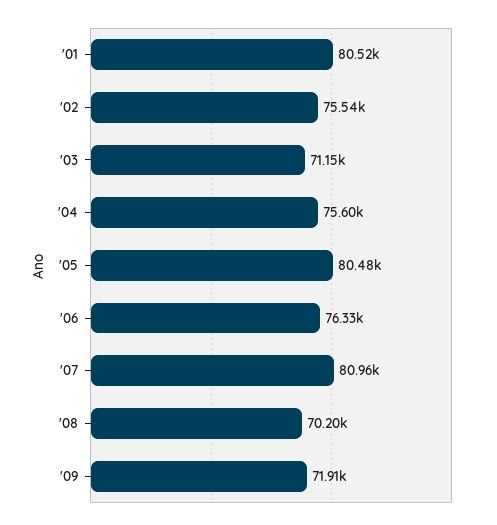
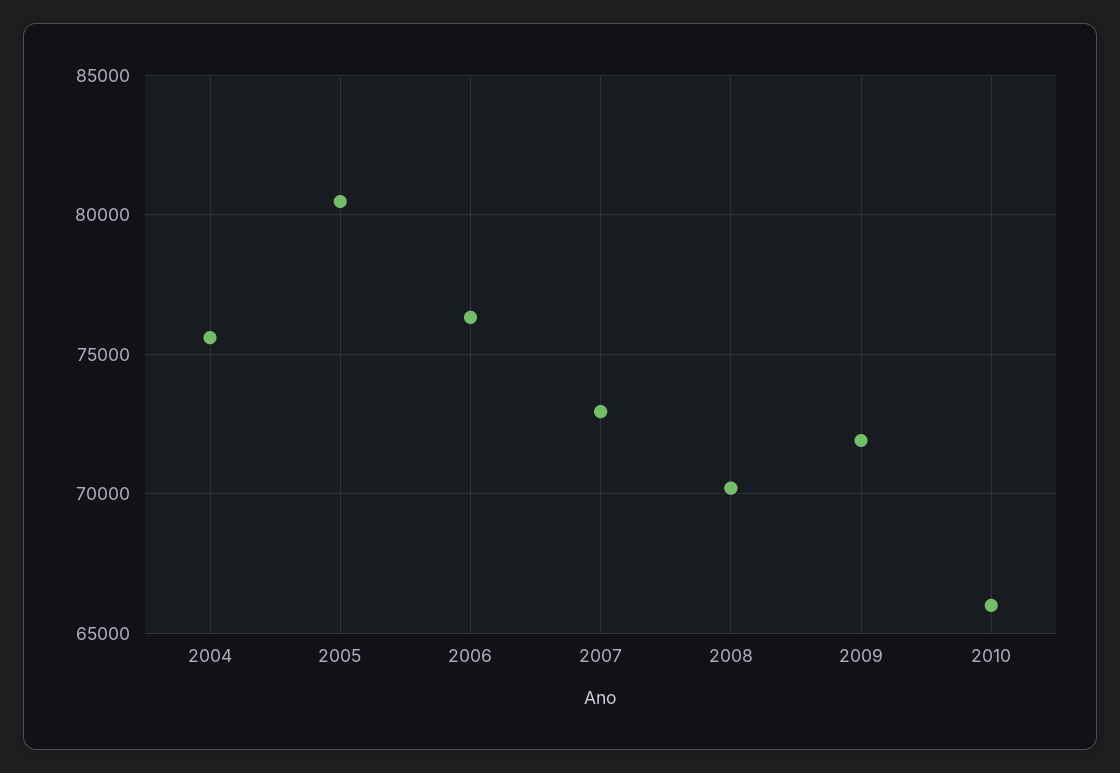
'01: 80520 -> none
'02: 75540 -> none
'03: 71150 -> none
'07: 80960 -> 73000
2010: none -> 66000

